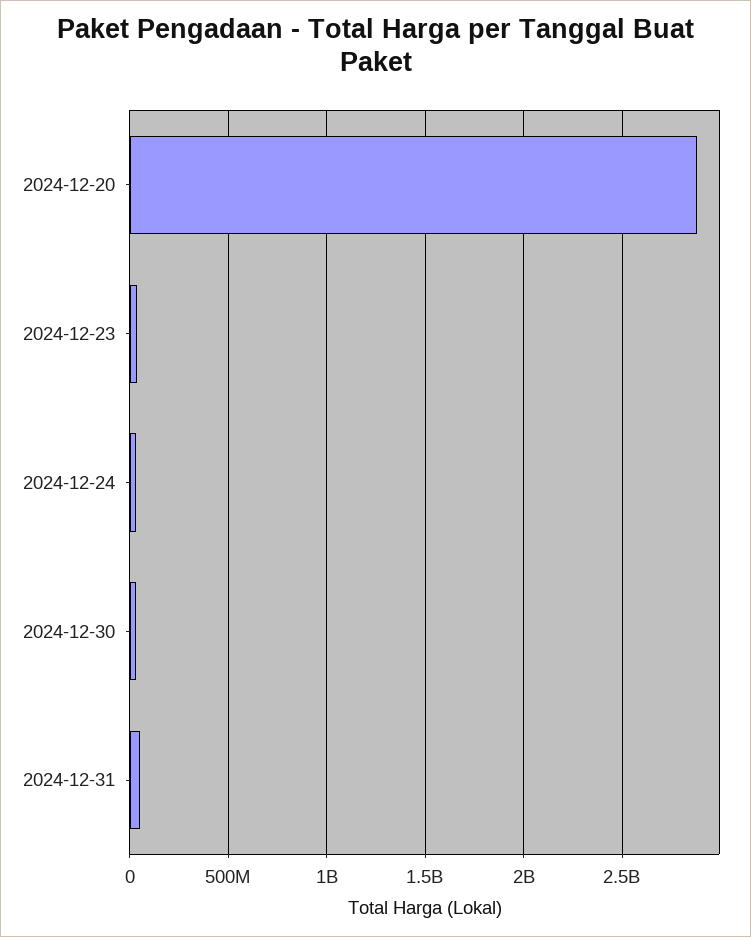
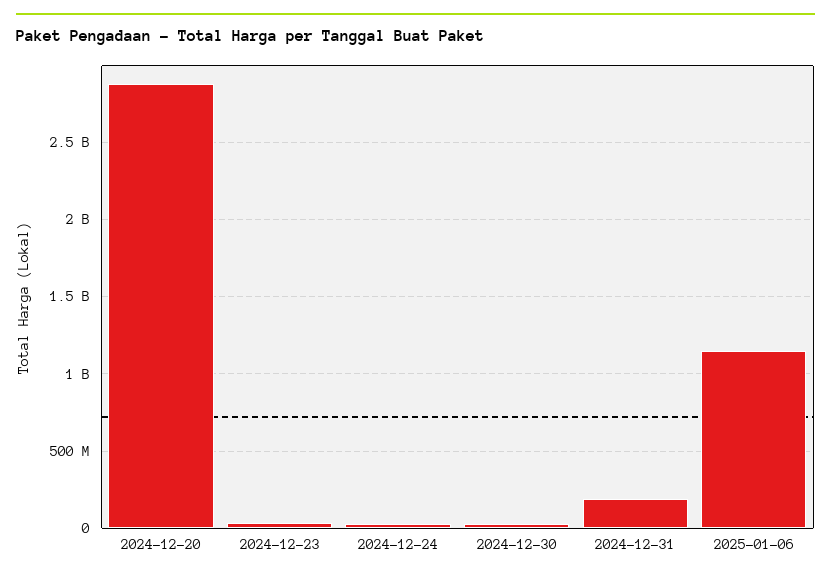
2024-12-31: 50000000 -> 200000000
2025-01-06: none -> 1150000000

